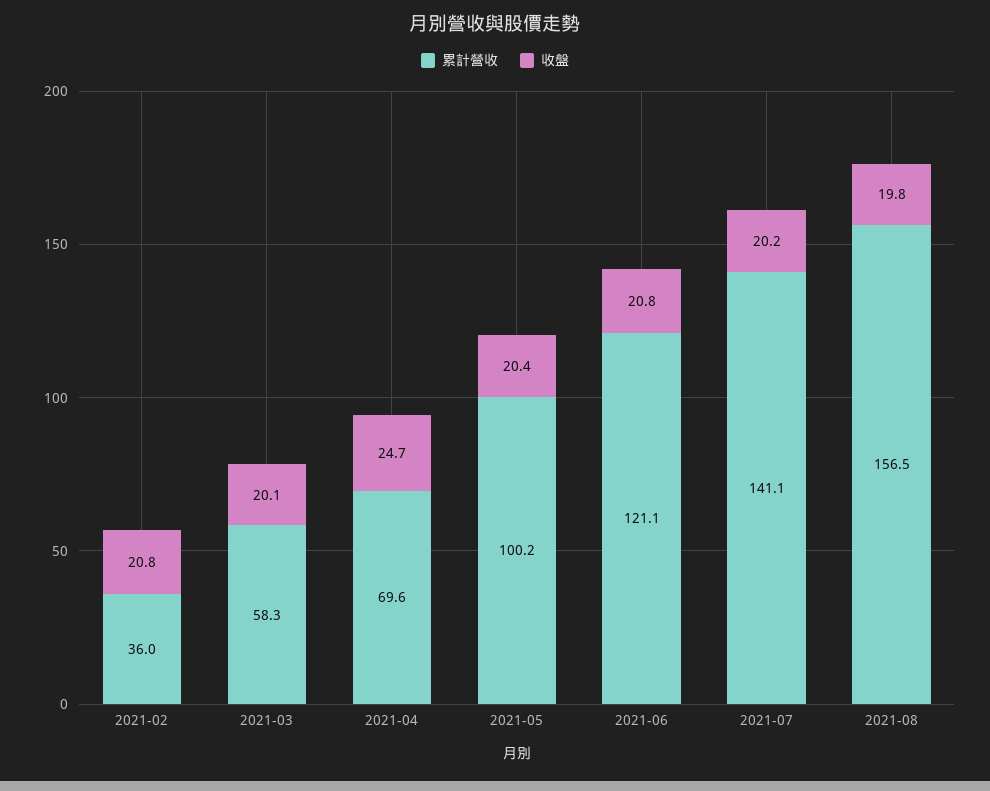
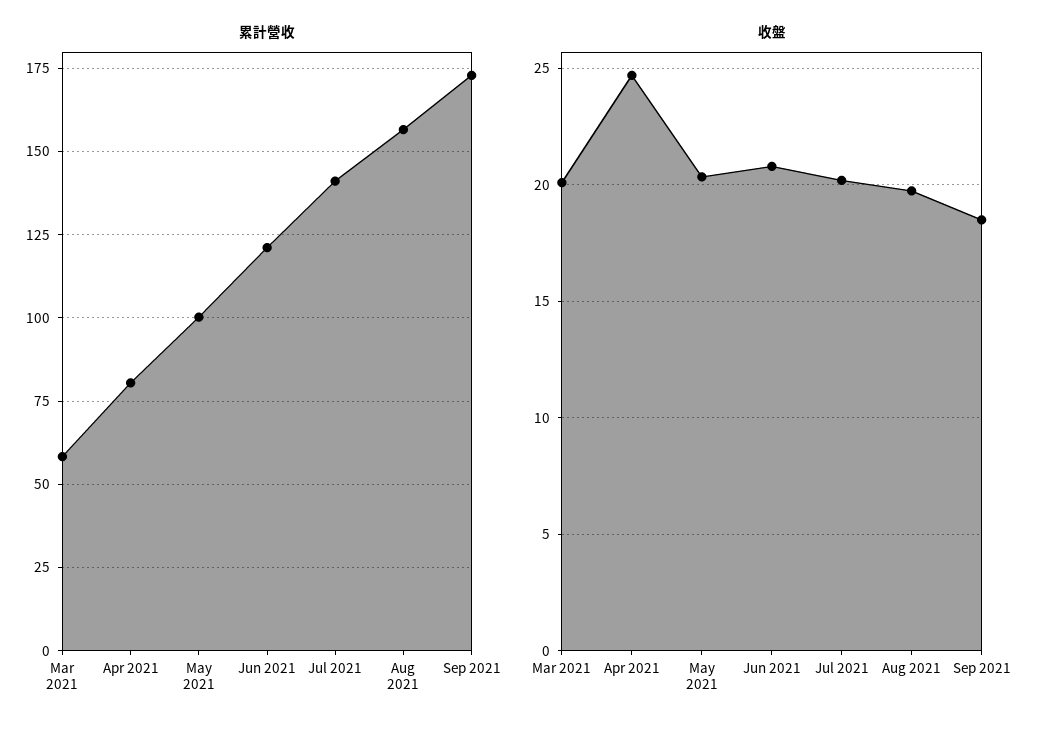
累計營收, 2021-02: 36 -> none
收盤, 2021-02: 20.8 -> none
累計營收, 2021-04: 69.6 -> 80
累計營收, Sep 2021: none -> 172.5
收盤, Sep 2021: none -> 18.5

